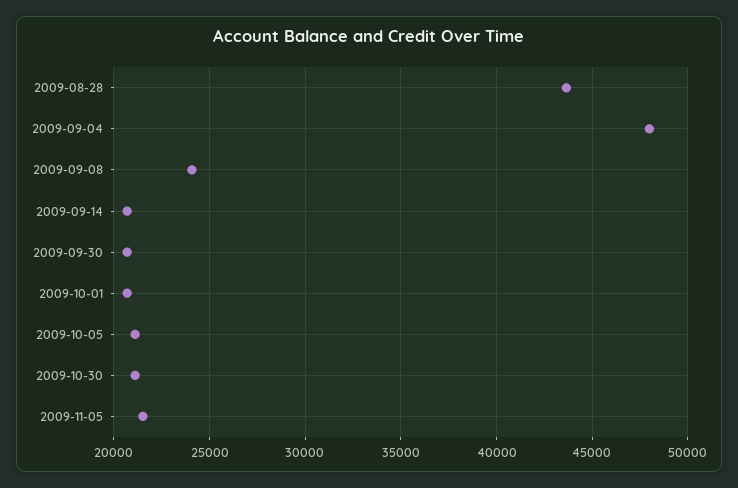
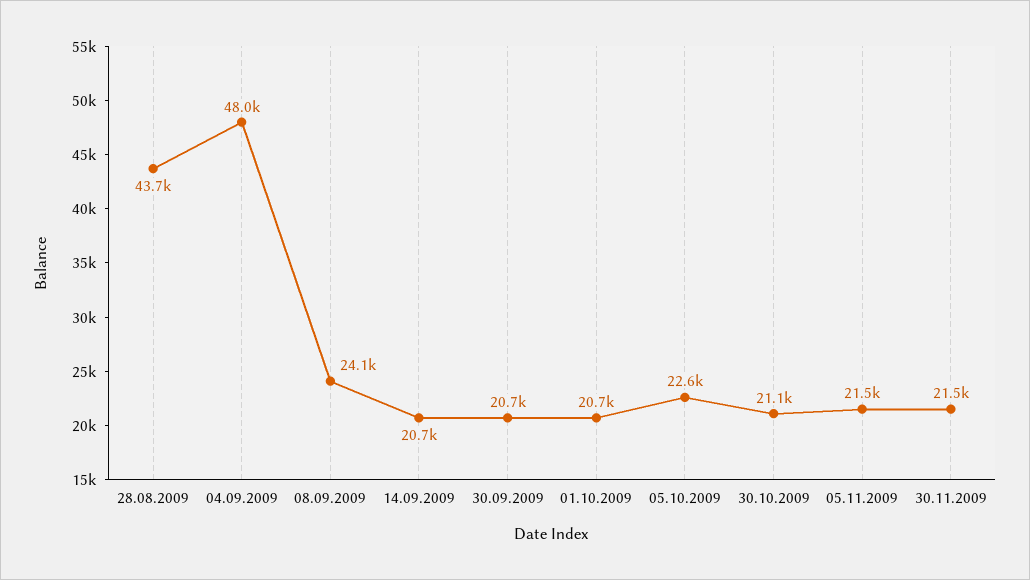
2009-10-05: 21000 -> 22600
30.11.2009: none -> 21500

